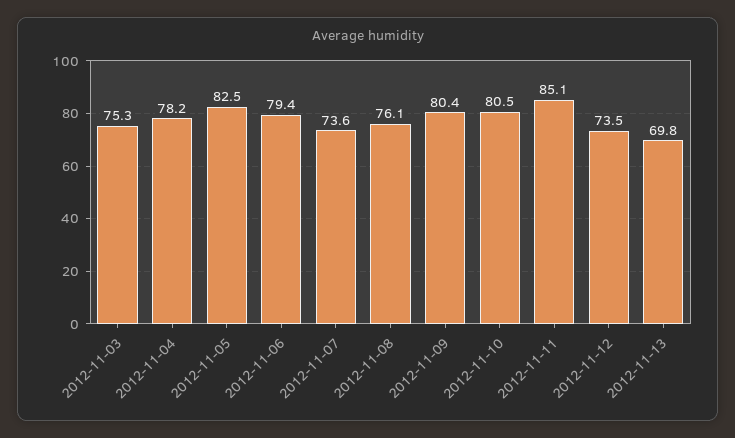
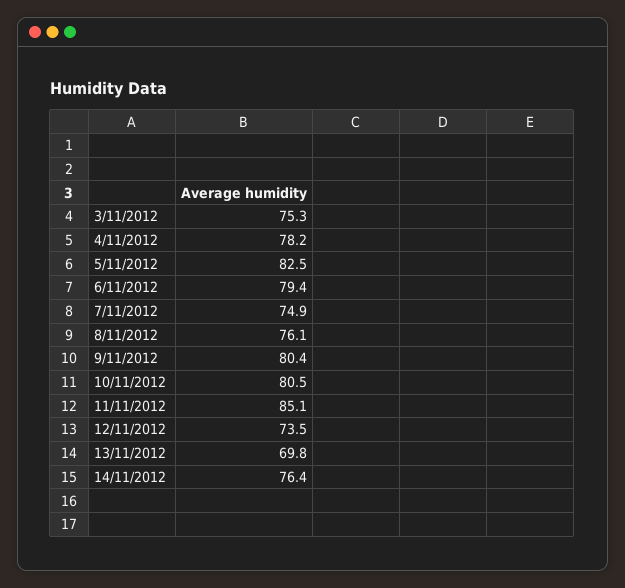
2012-11-07: 73.6 -> 74.9
14/11/2012: none -> 76.4

